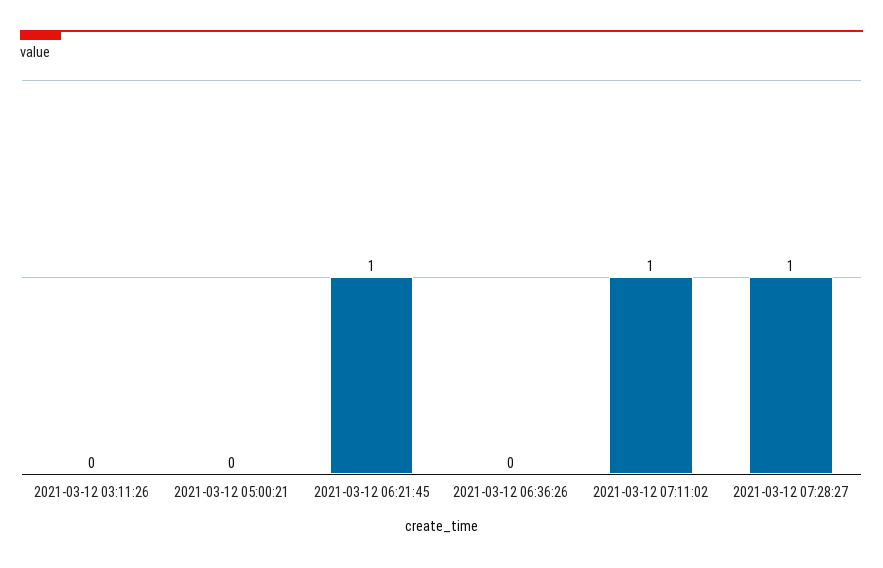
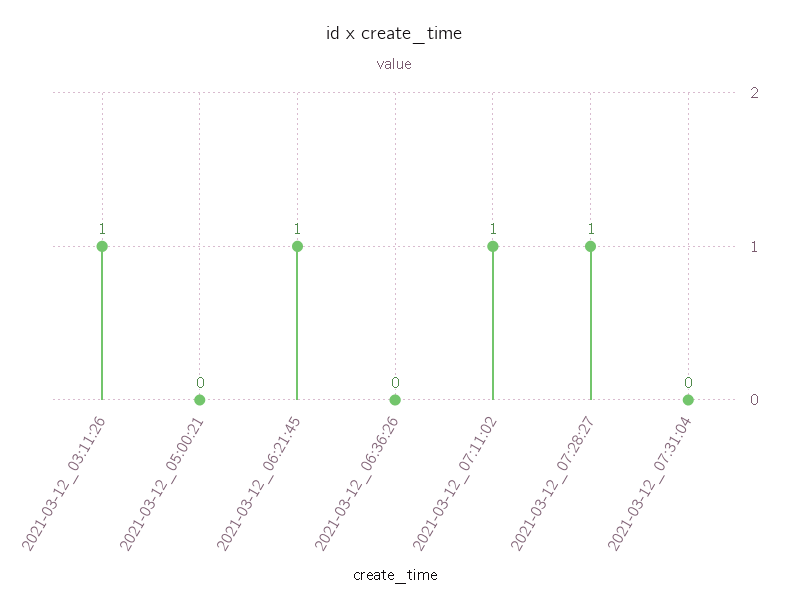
2021-03-12 03:11:26: 0 -> 1
2021-03-12_07:31:04: none -> 0

